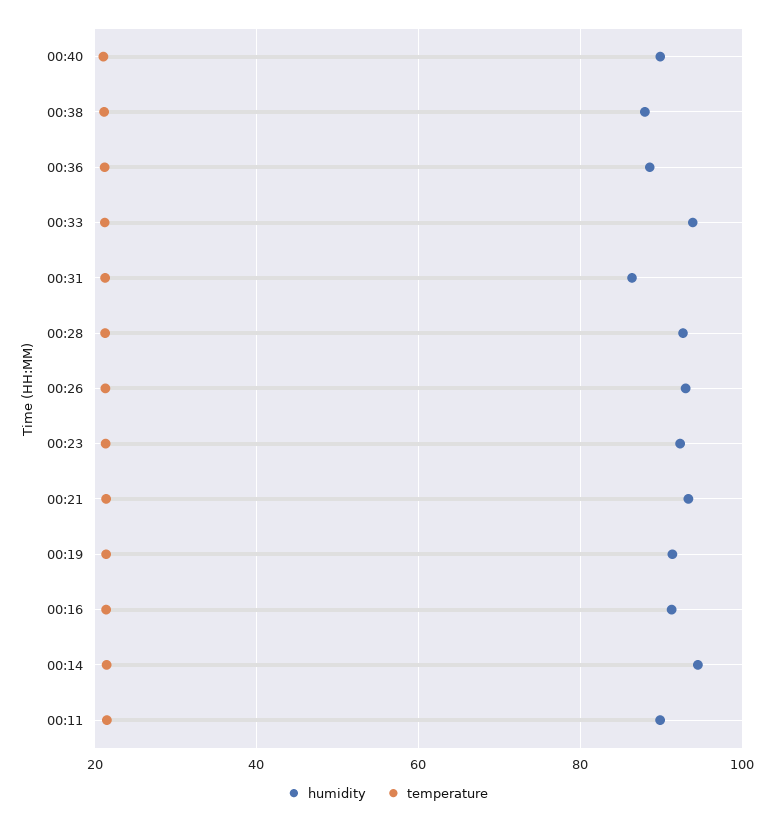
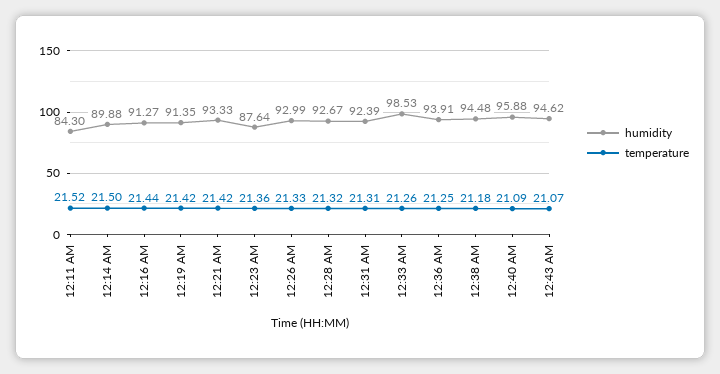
humidity, 00:40: 90 -> 95.88
humidity, 00:38: 88 -> 94.48
humidity, 00:36: 88 -> 93.91
humidity, 00:33: 94 -> 98.53
humidity, 00:31: 86 -> 92.39
humidity, 00:23: 92 -> 87.64
humidity, 00:14: 94 -> 89.88
humidity, 00:11: 90 -> 84.3
humidity, 12:43 AM: none -> 94.62
temperature, 12:43 AM: none -> 21.07

